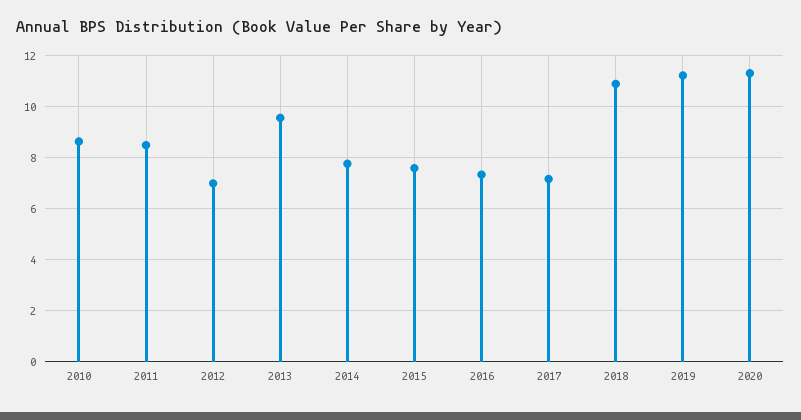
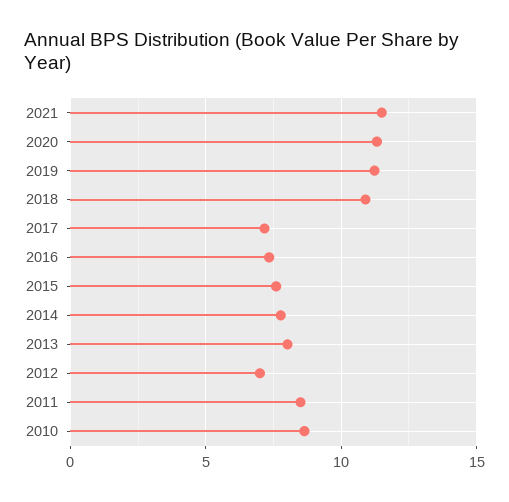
2013: 9.5 -> 8
2021: none -> 11.5

